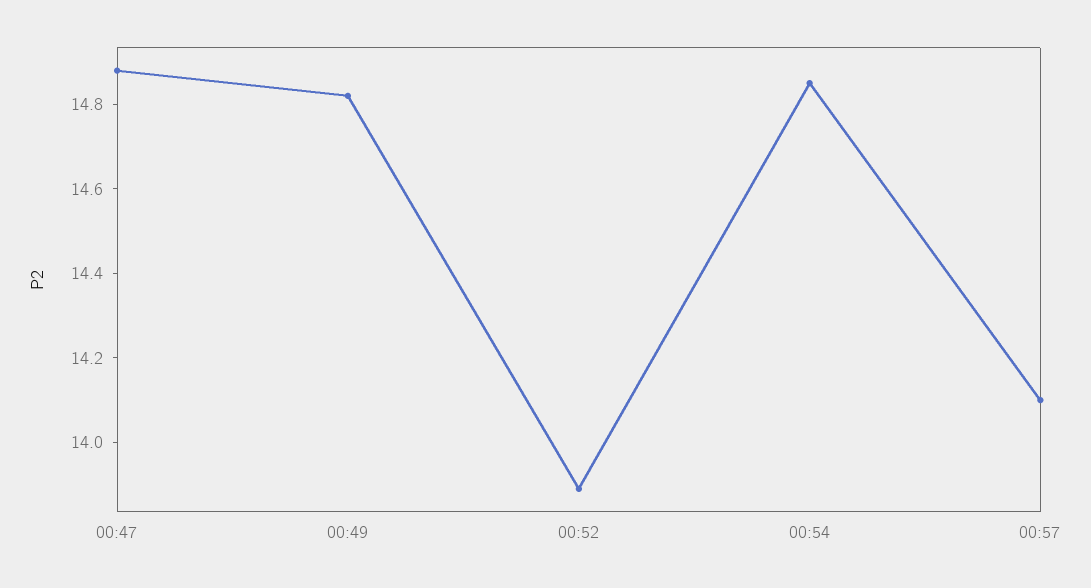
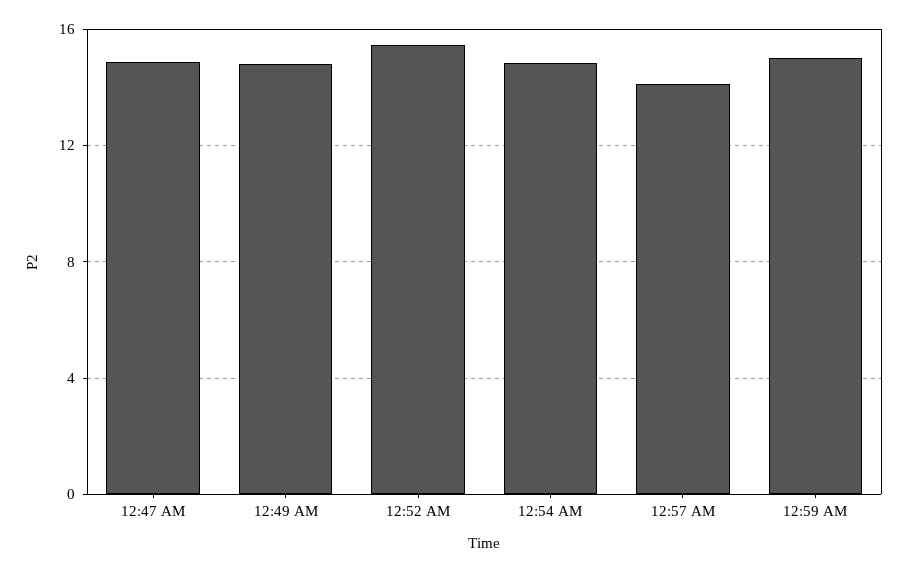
00:52: 13.9 -> 15.5
12:59 AM: none -> 15

